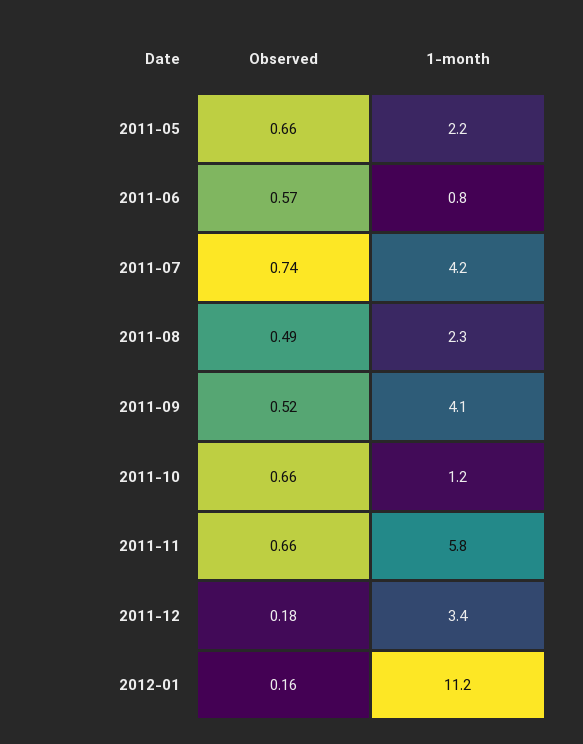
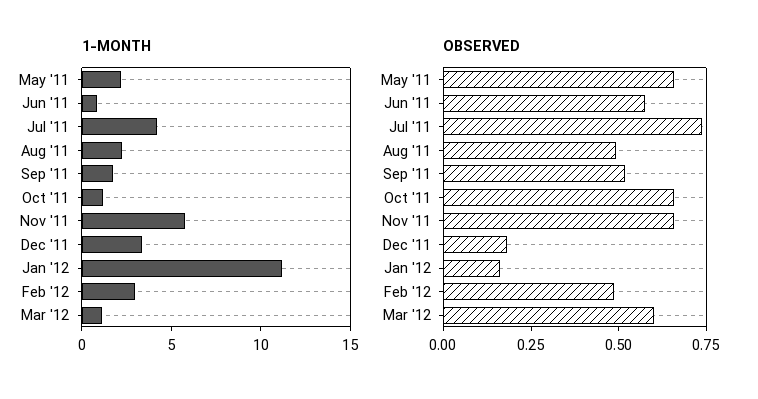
1-month, 2011-09: 4.1 -> 2
1-month, Feb '12: none -> 3
1-month, Mar '12: none -> 1
Observed, Feb '12: none -> 0.5
Observed, Mar '12: none -> 0.6

